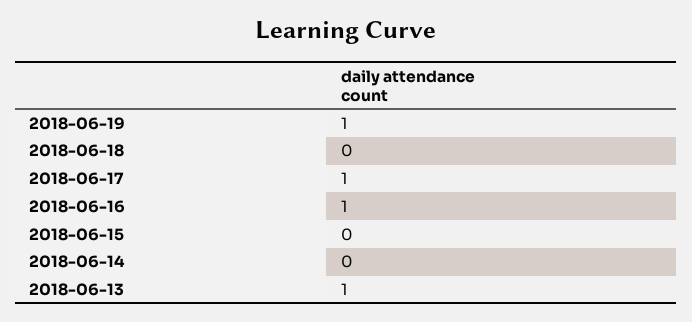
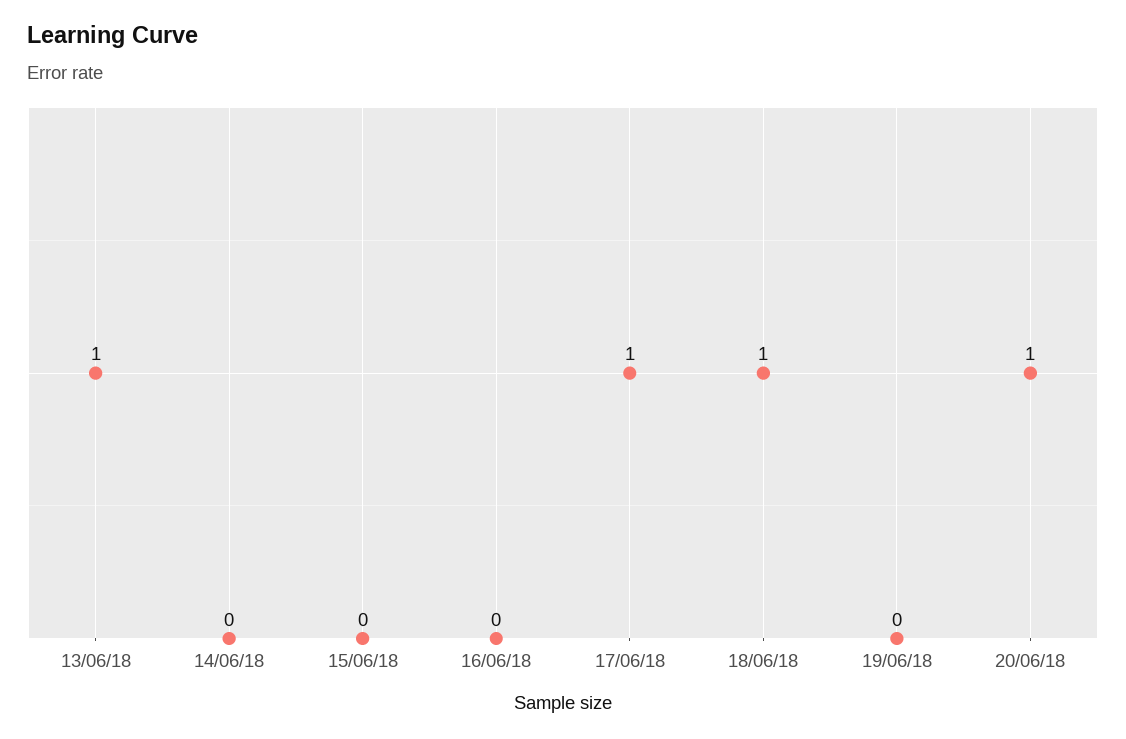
2018-06-19: 1 -> 0
2018-06-18: 0 -> 1
2018-06-16: 1 -> 0
20/06/18: none -> 1

